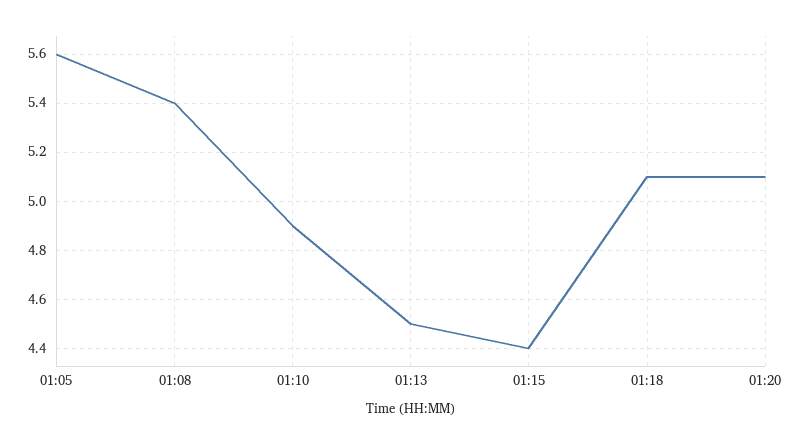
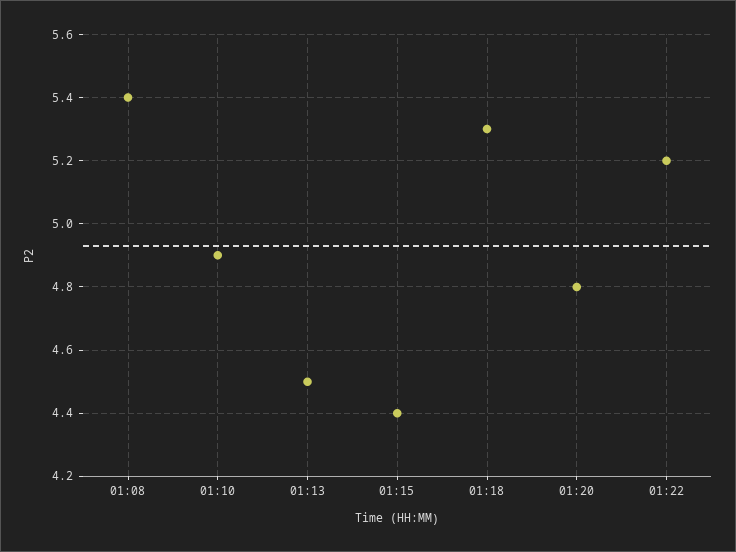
01:05: 5.6 -> none
01:18: 5.1 -> 5.3
01:20: 5.1 -> 4.8
01:22: none -> 5.2

